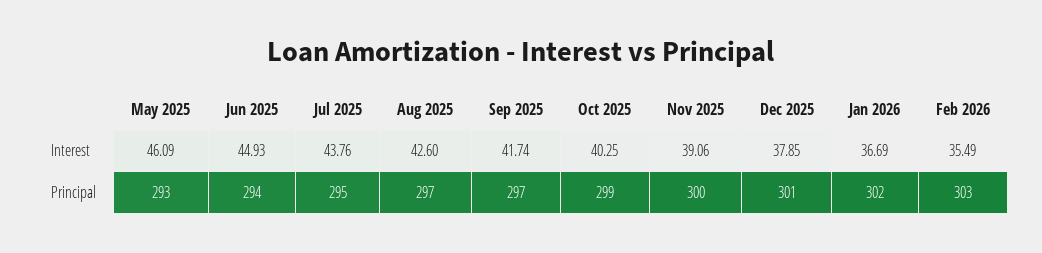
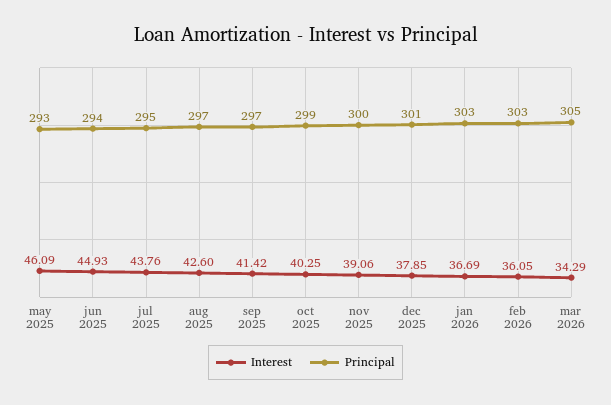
Interest, Sep 2025: 41.74 -> 41.42
Interest, Feb 2026: 35.49 -> 36.05
Principal, Jan 2026: 302 -> 303
Interest, mar 2026: none -> 34.29
Principal, mar 2026: none -> 305

